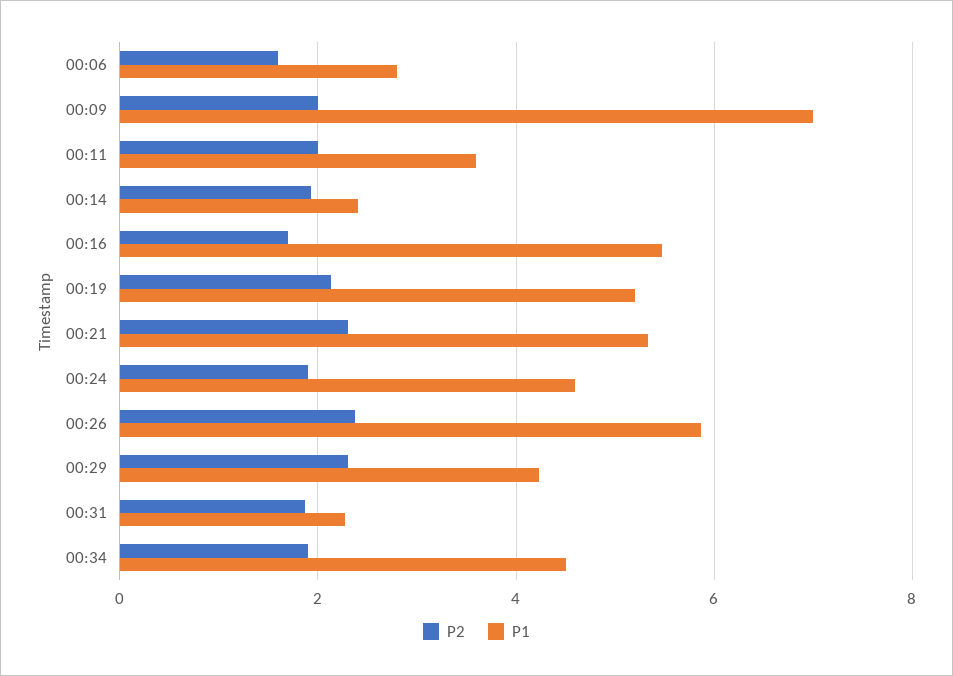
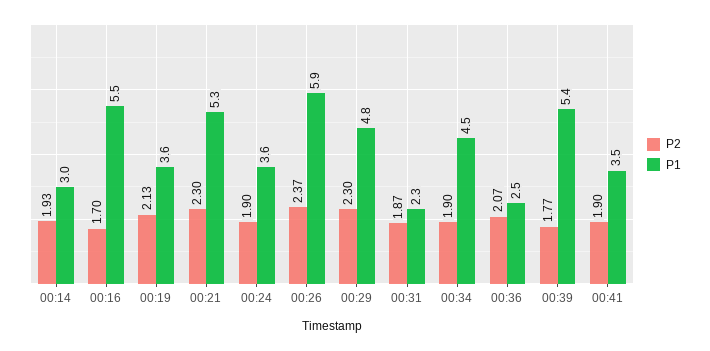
P2, 00:06: 1.6 -> none
P1, 00:06: 2.8 -> none
P2, 00:09: 2 -> none
P1, 00:09: 7 -> none
P2, 00:11: 2 -> none
P1, 00:11: 3.6 -> none
P1, 00:14: 2.4 -> 3
P1, 00:19: 5.2 -> 3.6
P1, 00:24: 4.6 -> 3.6
P1, 00:29: 4.2 -> 4.8
P2, 00:36: none -> 2.07
P1, 00:36: none -> 2.5
P2, 00:39: none -> 1.77
P1, 00:39: none -> 5.4
P2, 00:41: none -> 1.9
P1, 00:41: none -> 3.5

